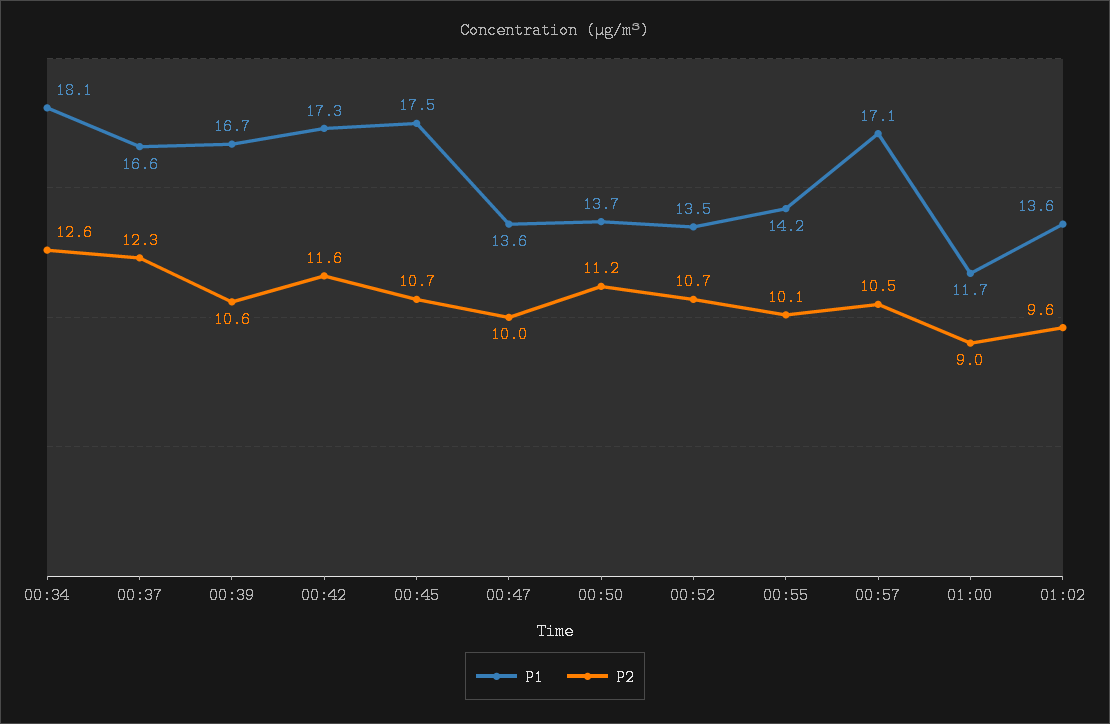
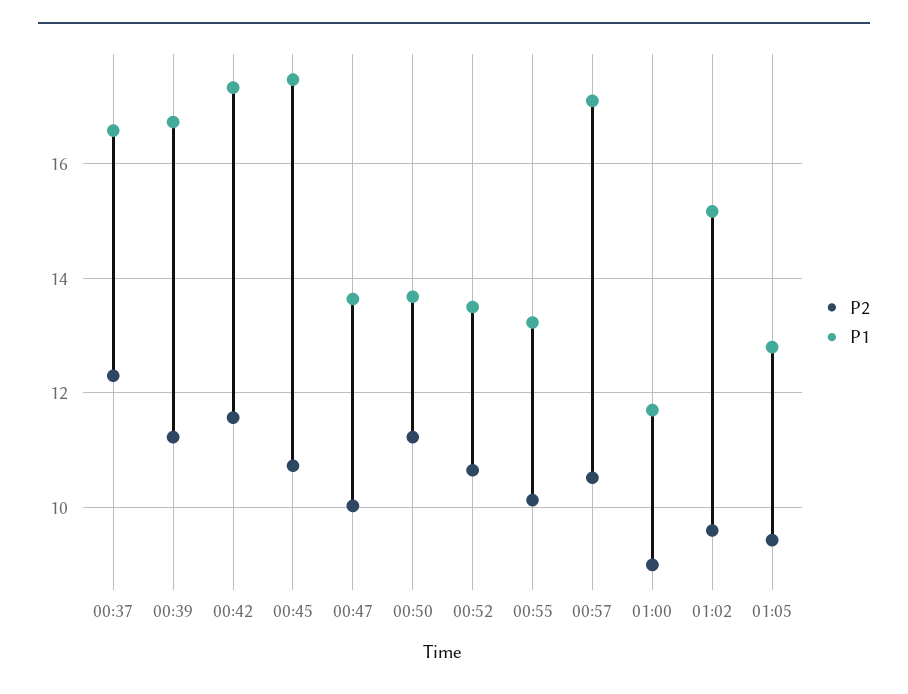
P1, 00:34: 18.1 -> none
P2, 00:34: 12.6 -> none
P2, 00:39: 10.6 -> 11.2
P1, 00:55: 14.2 -> 13.2
P1, 01:02: 13.6 -> 15.2
P2, 01:05: none -> 9.4
P1, 01:05: none -> 12.8

